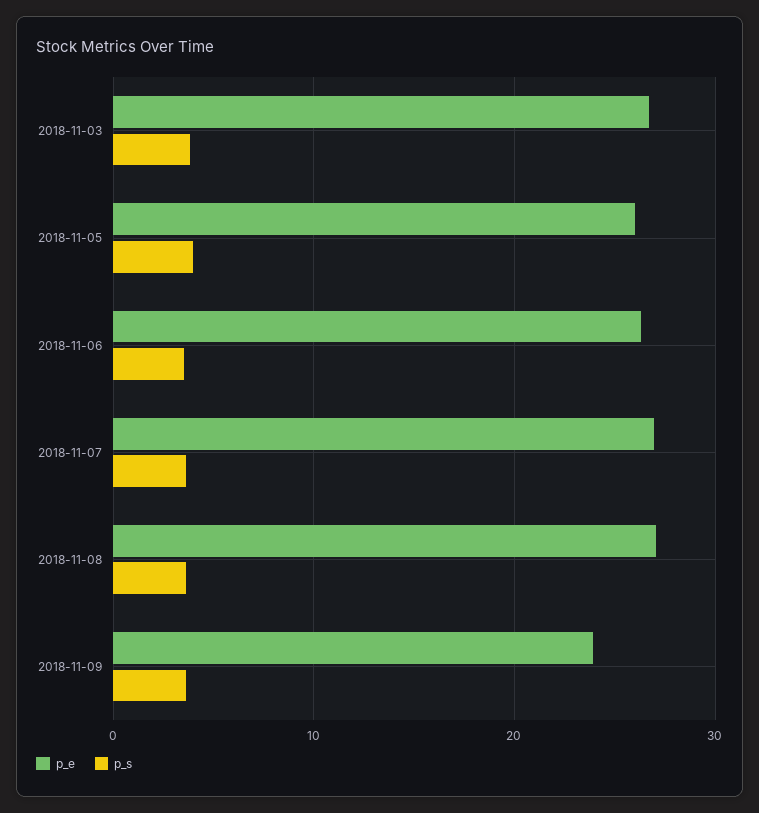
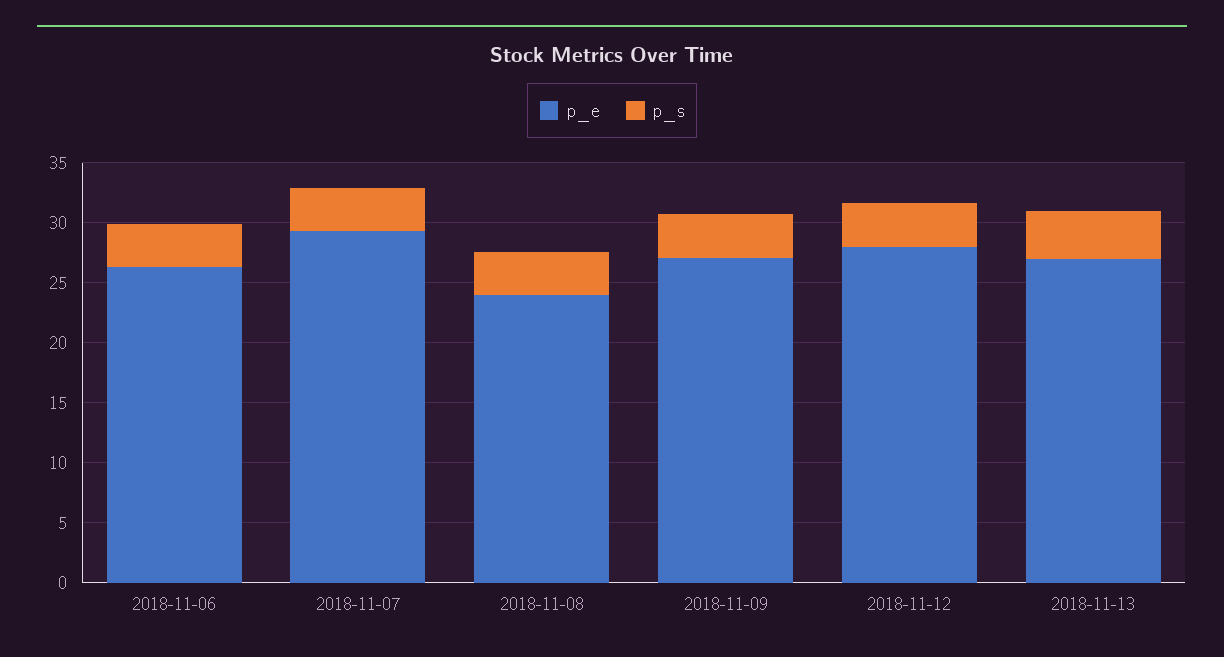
p_e, 2018-11-03: 27 -> none
p_s, 2018-11-03: 4 -> none
p_e, 2018-11-05: 26 -> none
p_s, 2018-11-05: 4 -> none
p_e, 2018-11-07: 27 -> 29
p_e, 2018-11-08: 27 -> 24
p_e, 2018-11-09: 24 -> 27
p_e, 2018-11-12: none -> 28
p_s, 2018-11-12: none -> 4
p_e, 2018-11-13: none -> 27
p_s, 2018-11-13: none -> 4

